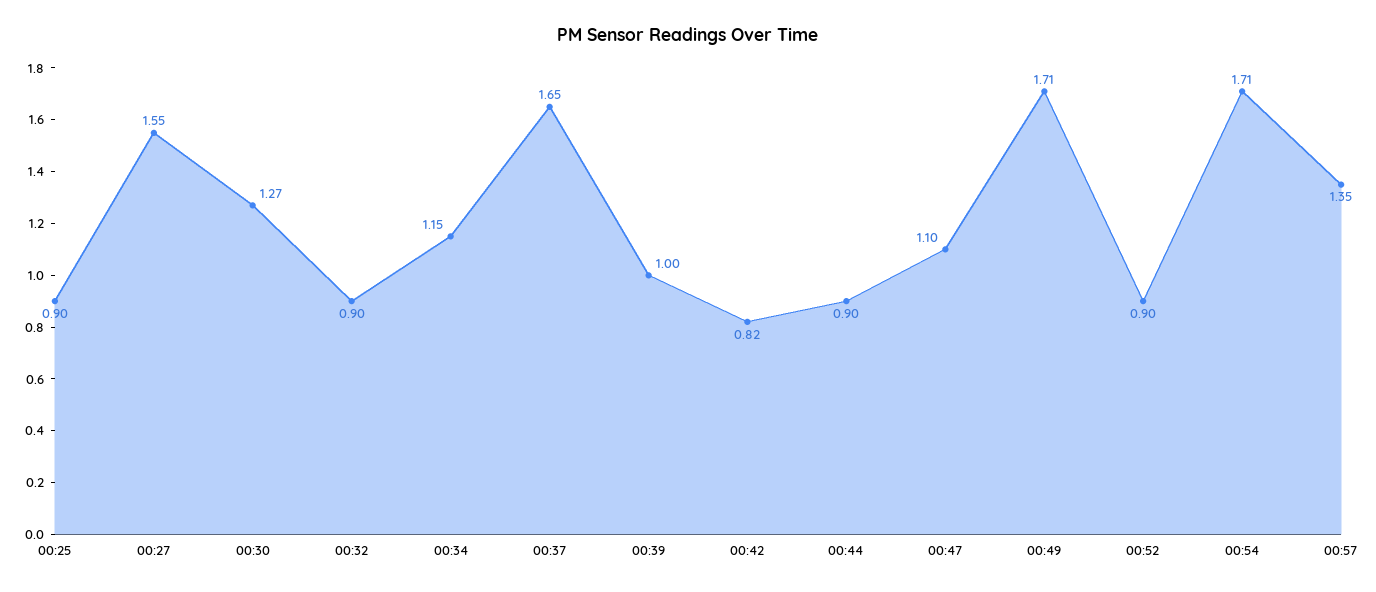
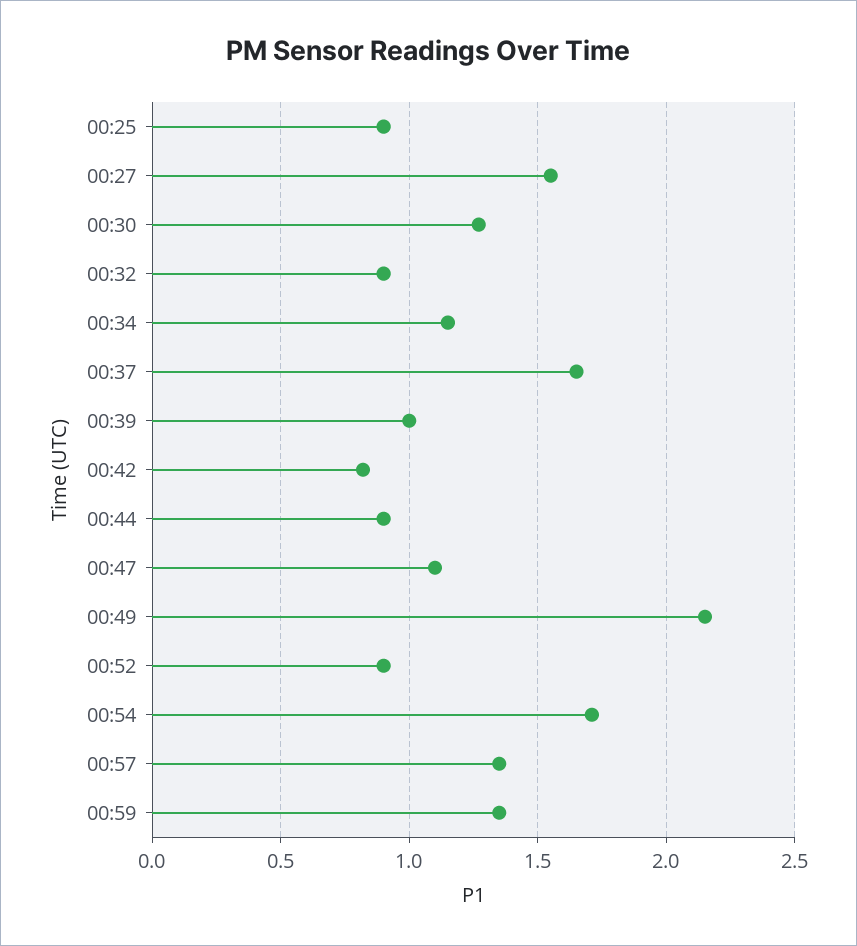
00:49: 1.71 -> 2.15
00:59: none -> 1.35

